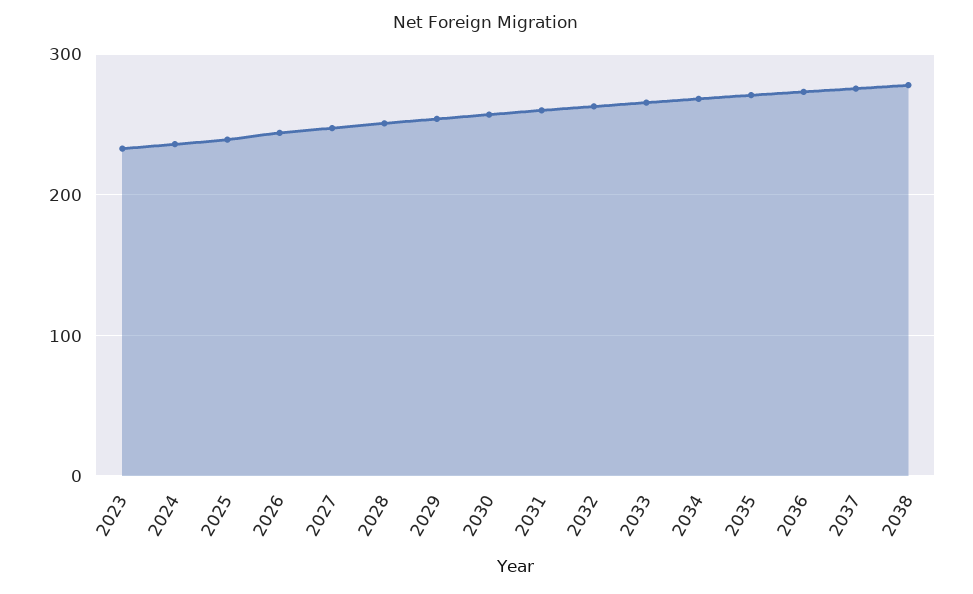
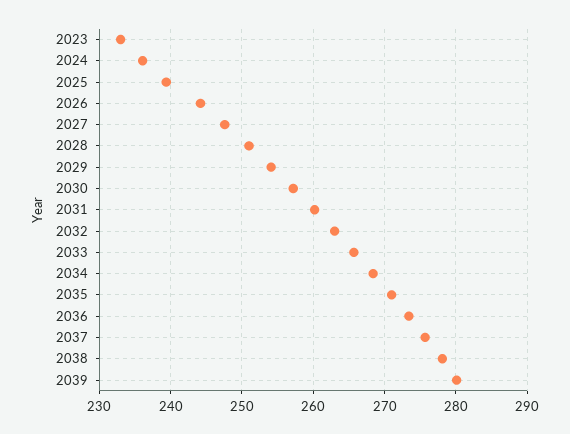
2039: none -> 280

